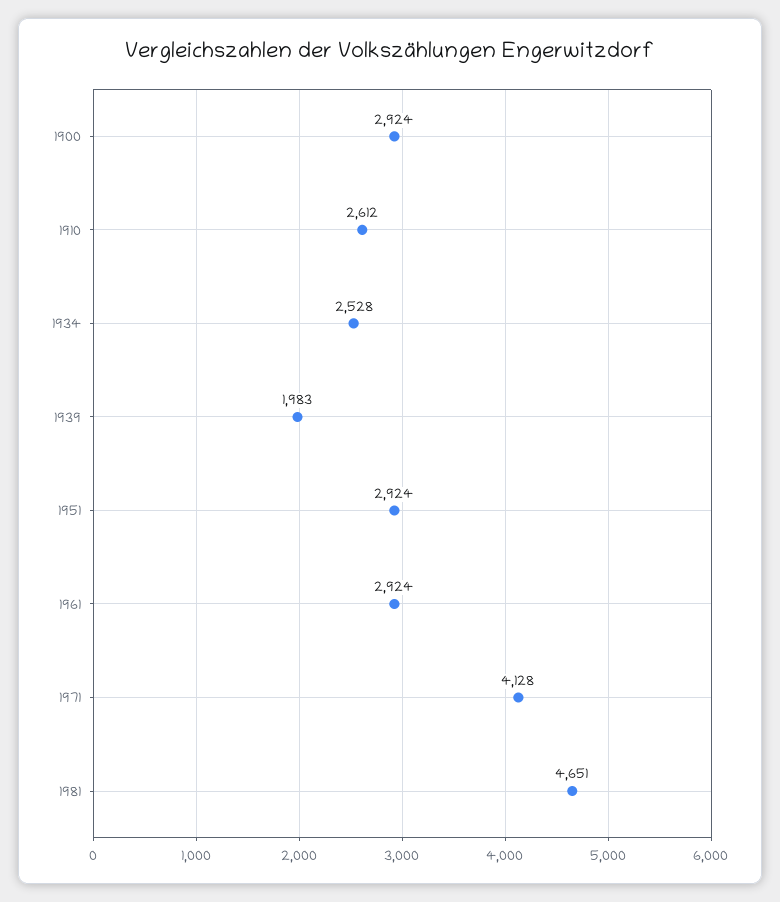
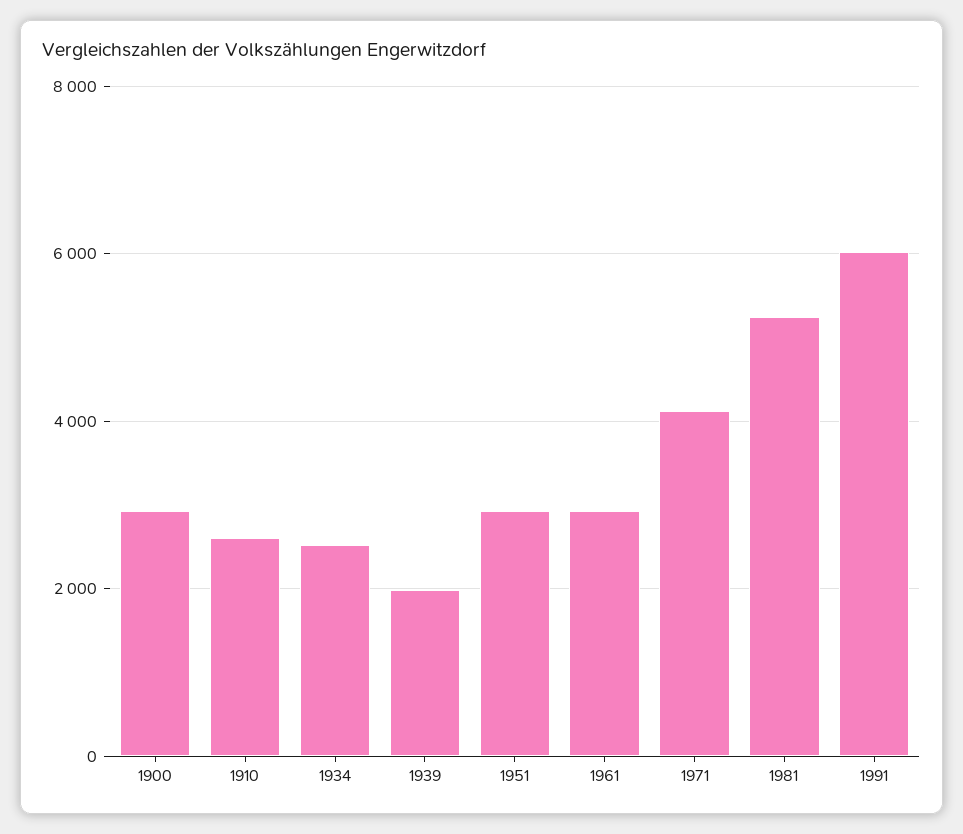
1981: 4651 -> 5200
1991: none -> 6000

